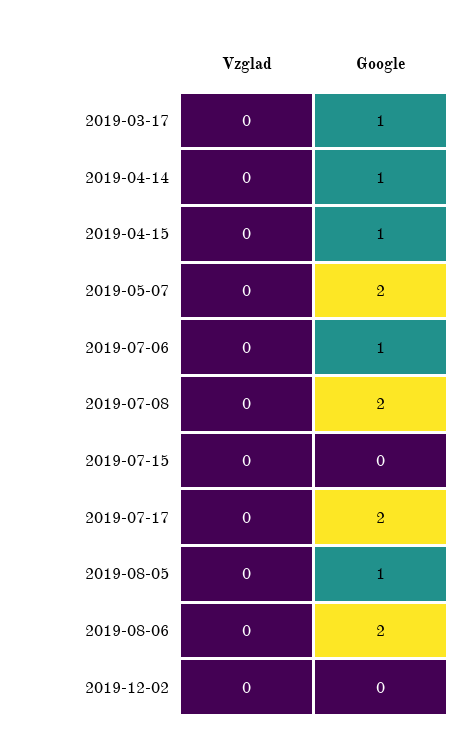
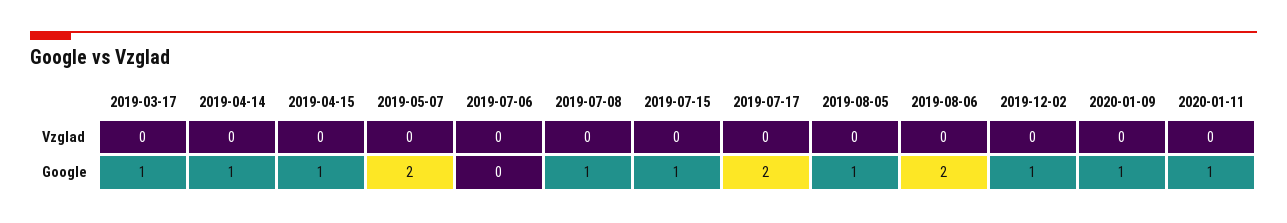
Google, 2019-07-06: 1 -> 0
Google, 2019-07-08: 2 -> 1
Google, 2019-07-15: 0 -> 1
Google, 2019-12-02: 0 -> 1
Vzglad, 2020-01-09: none -> 0
Vzglad, 2020-01-11: none -> 0
Google, 2020-01-09: none -> 1
Google, 2020-01-11: none -> 1

